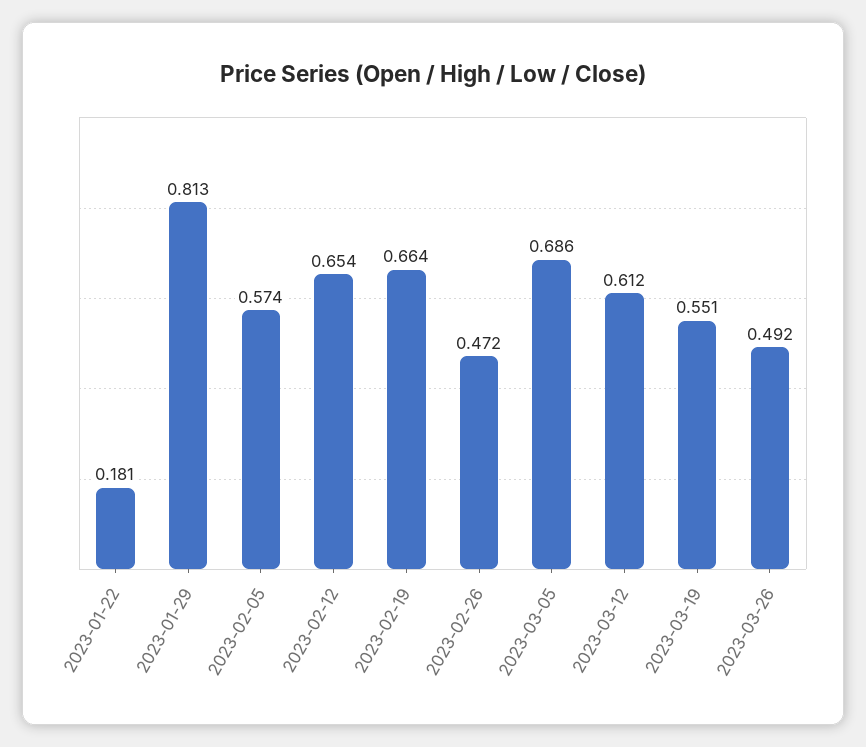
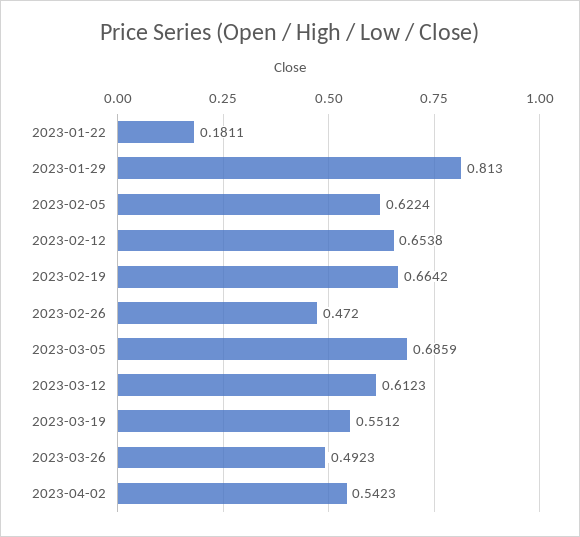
2023-02-05: 0.574 -> 0.6224
2023-04-02: none -> 0.5423

